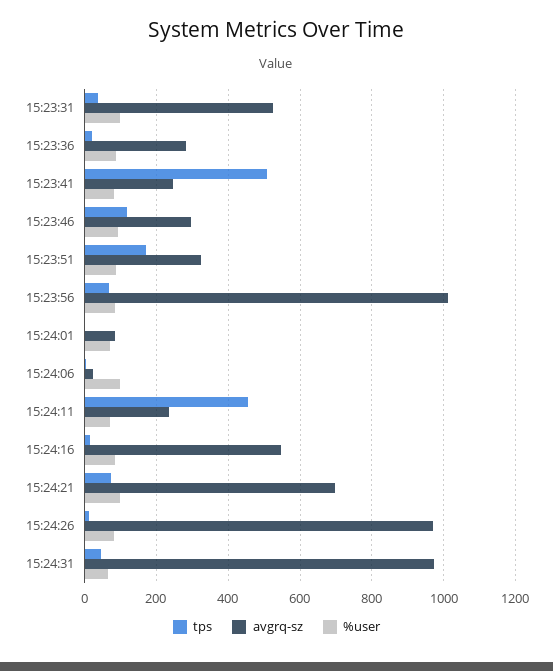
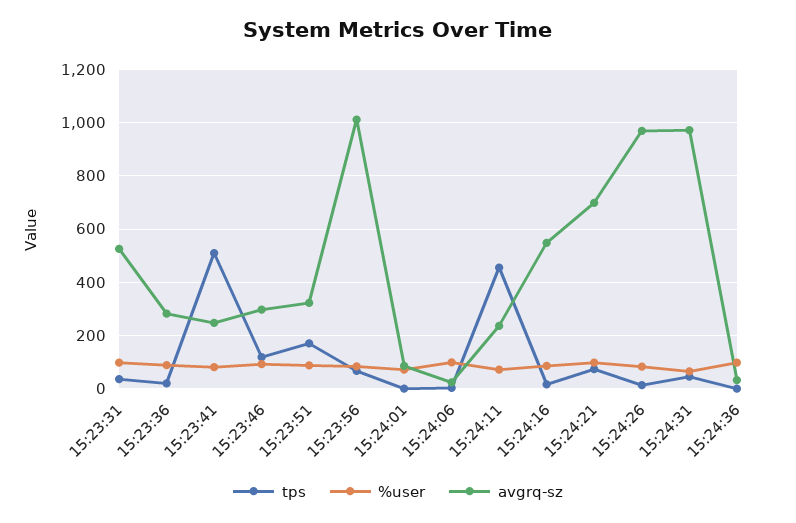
tps, 15:24:36: none -> 0
%user, 15:24:36: none -> 100
avgrq-sz, 15:24:36: none -> 25

